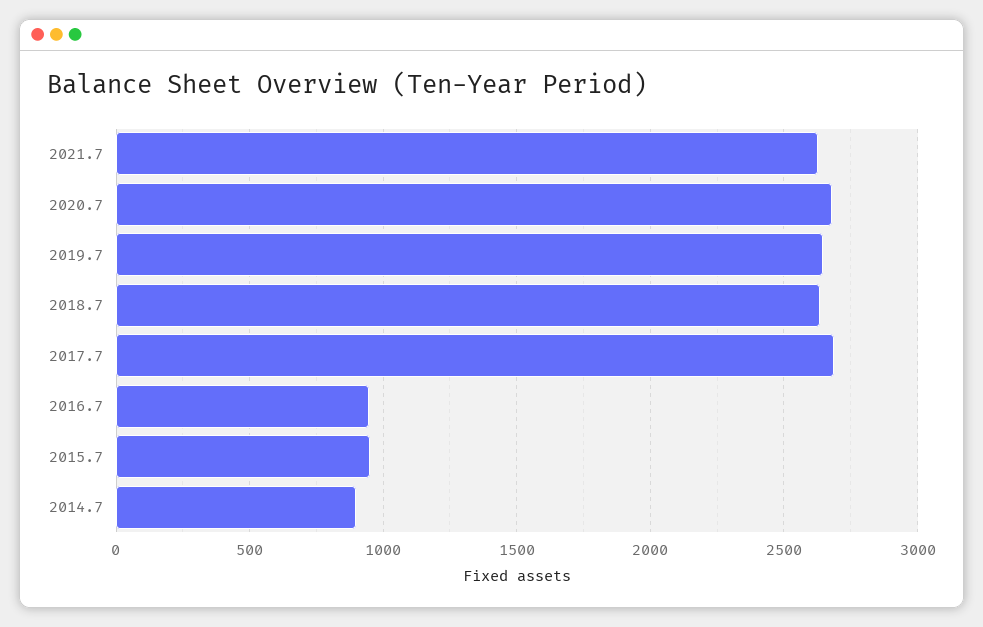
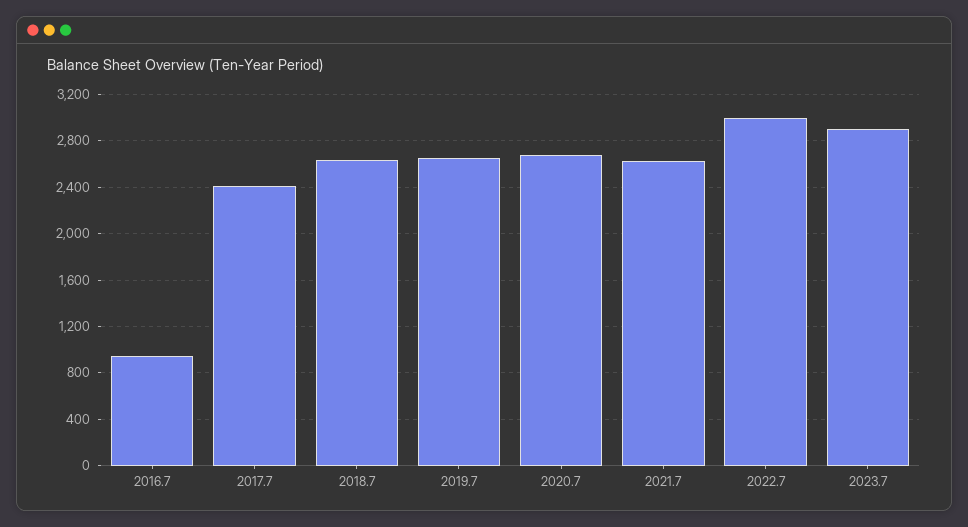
2017.7: 2700 -> 2400
2015.7: 950 -> none
2014.7: 900 -> none
2022.7: none -> 3000
2023.7: none -> 2900

